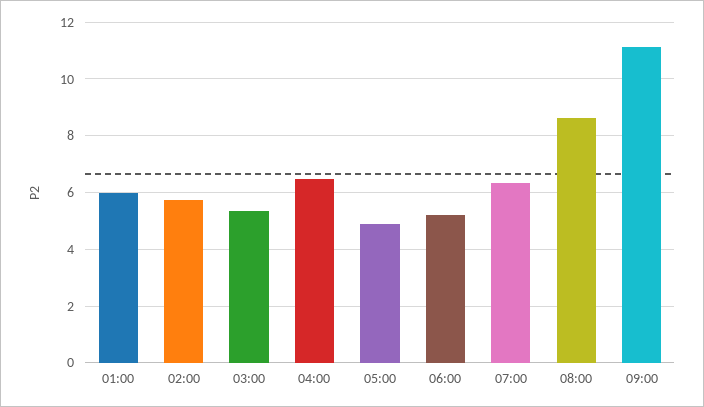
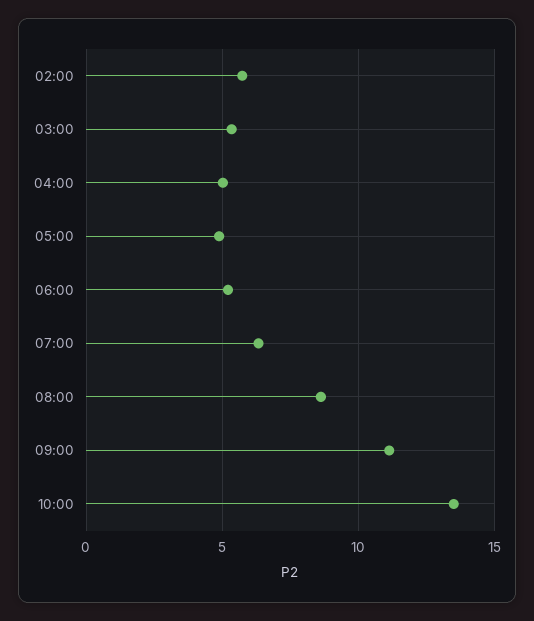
01:00: 6 -> none
04:00: 6.5 -> 5
10:00: none -> 13.5

